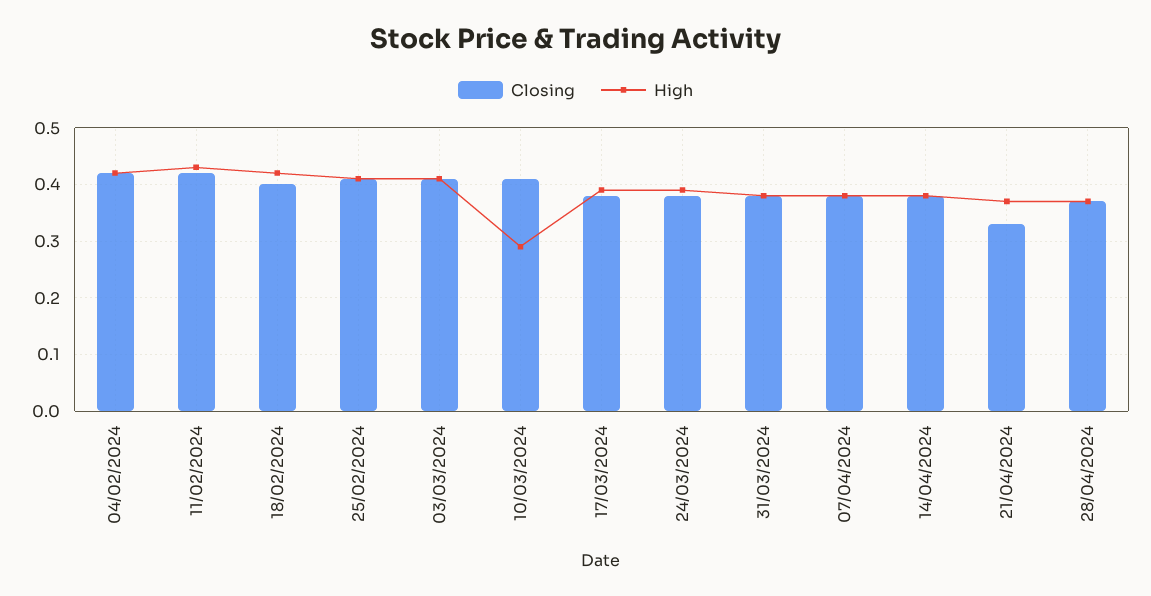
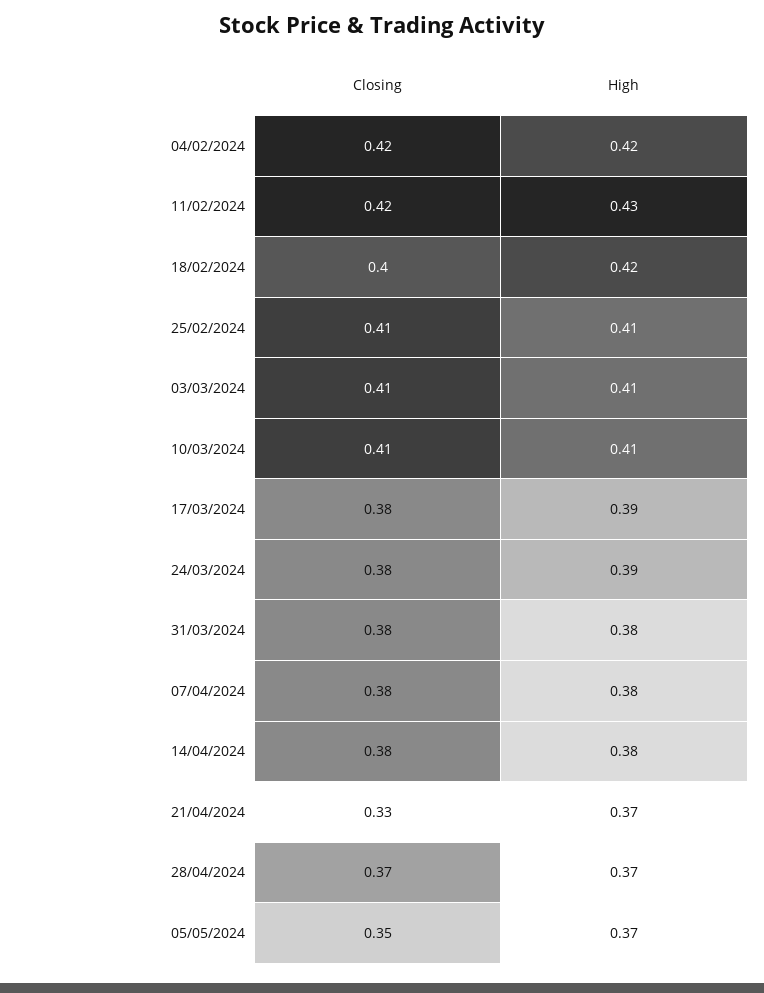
High, 10/03/2024: 0.3 -> 0.41
Closing, 05/05/2024: none -> 0.35
High, 05/05/2024: none -> 0.37

